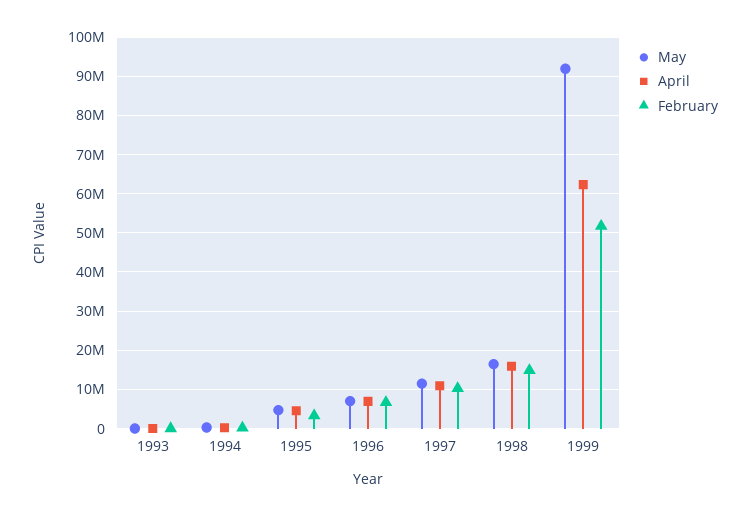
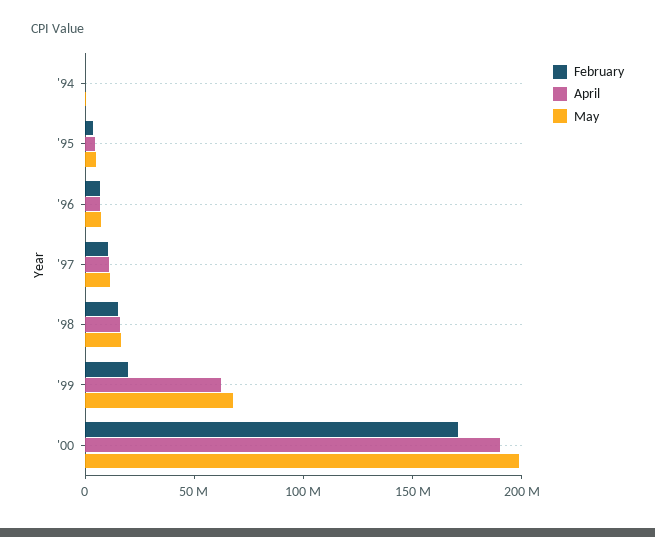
May, 1993: 0 -> none
April, 1993: 0 -> none
February, 1993: 0 -> none
May, 1999: 92000000 -> 70000000
February, 1999: 52000000 -> 20000000
February, '00: none -> 170000000
April, '00: none -> 190000000
May, '00: none -> 200000000

